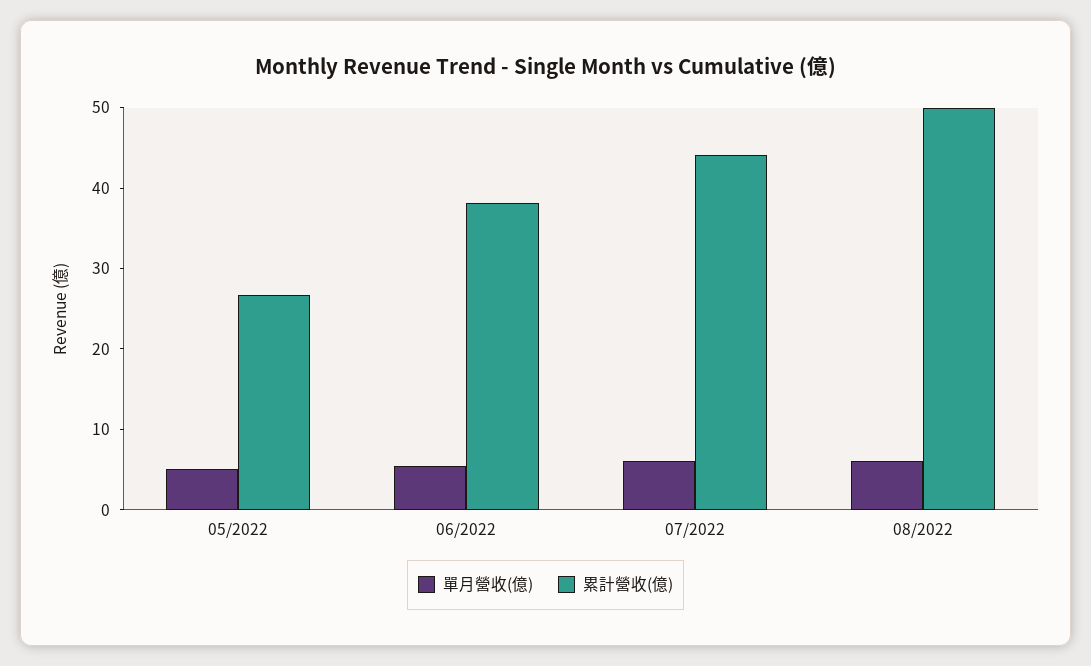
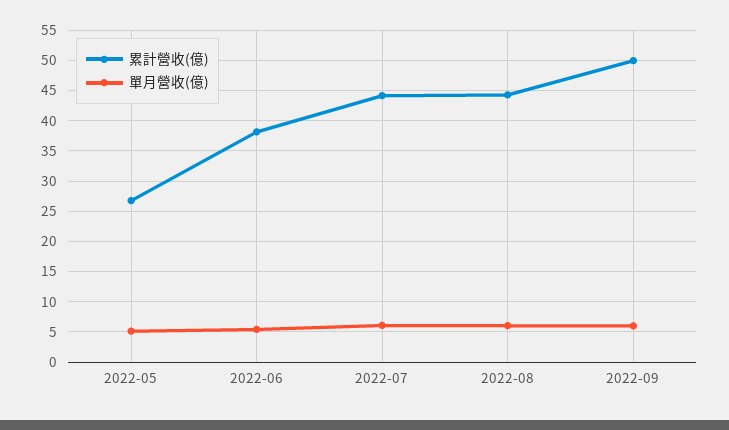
累計營收(億), 08/2022: 50 -> 44
累計營收(億), 2022-09: none -> 50
單月營收(億), 2022-09: none -> 6

